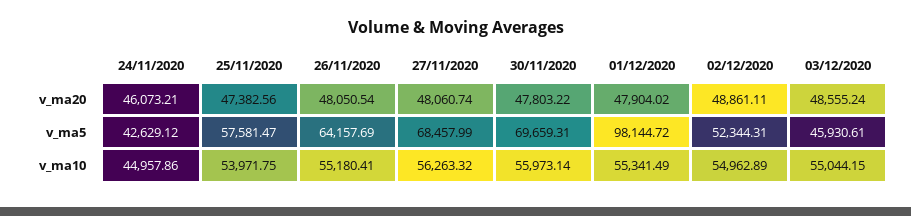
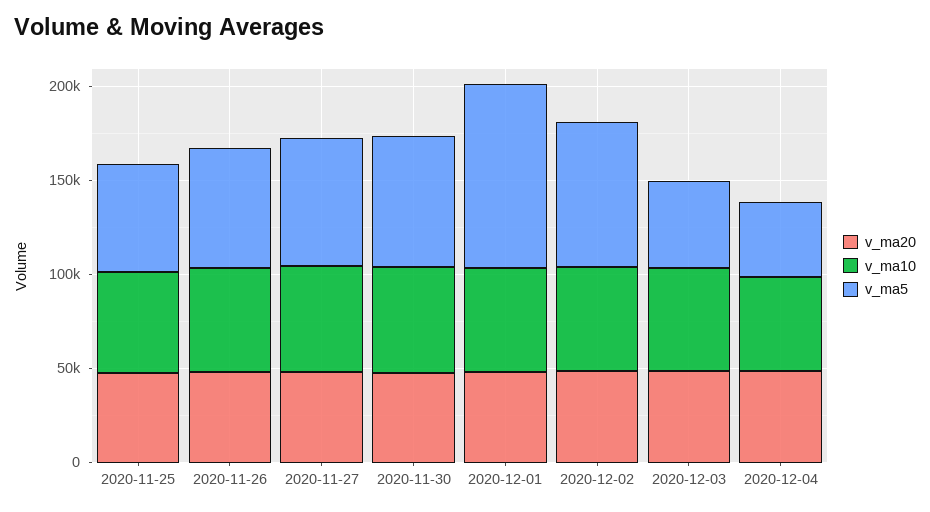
v_ma20, 24/11/2020: 46073.21 -> none
v_ma5, 24/11/2020: 42629.12 -> none
v_ma5, 02/12/2020: 52344.31 -> 80000
v_ma10, 24/11/2020: 44957.86 -> none
v_ma20, 2020-12-04: none -> 50000
v_ma10, 2020-12-04: none -> 50000
v_ma5, 2020-12-04: none -> 40000

